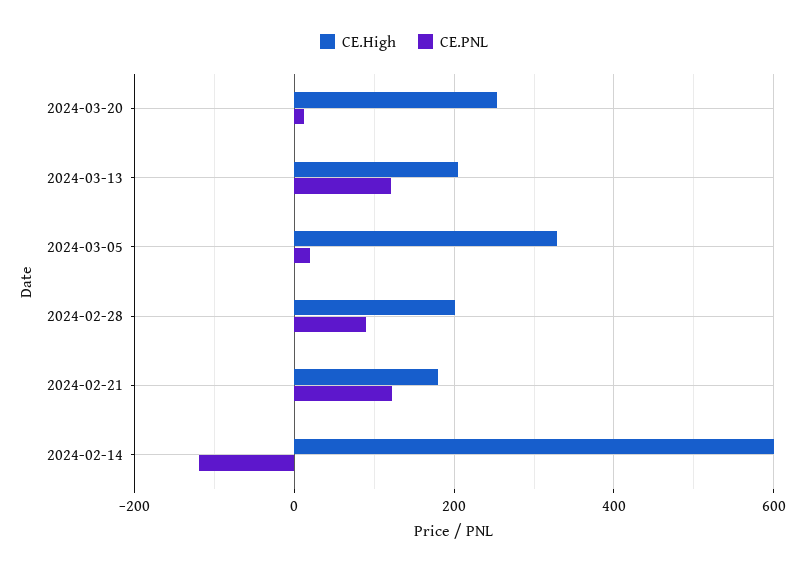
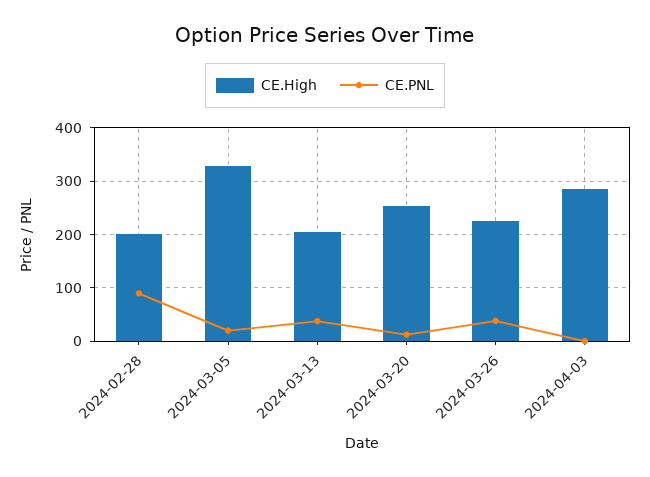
CE.PNL, 2024-03-13: 120 -> 40
CE.High, 2024-02-21: 180 -> none
CE.PNL, 2024-02-21: 120 -> none
CE.High, 2024-02-14: 600 -> none
CE.PNL, 2024-02-14: -120 -> none
CE.High, 2024-03-26: none -> 220
CE.PNL, 2024-03-26: none -> 40
CE.High, 2024-04-03: none -> 280
CE.PNL, 2024-04-03: none -> 0

